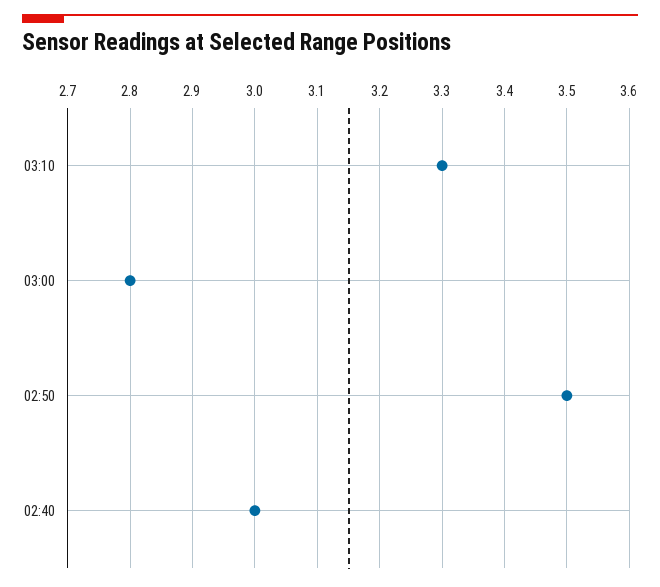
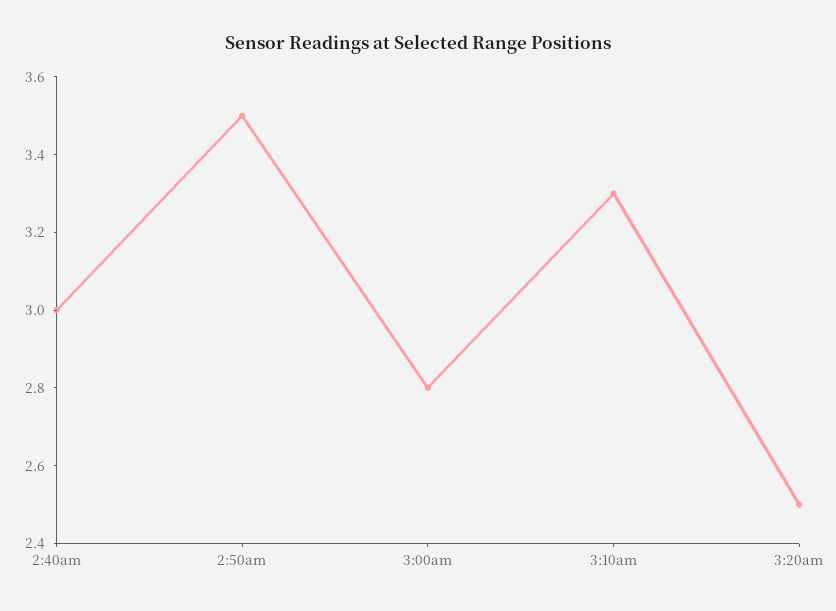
3:20am: none -> 2.5

